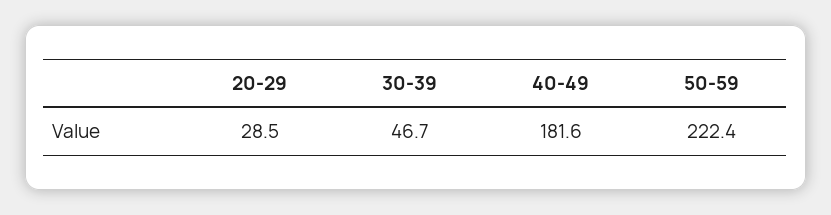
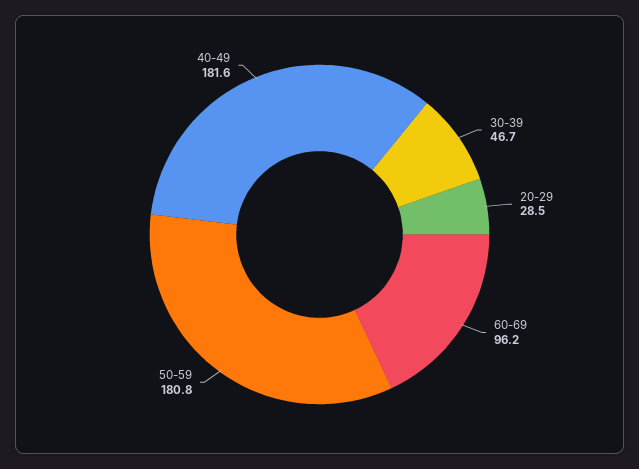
50-59: 222.4 -> 180.8
60-69: none -> 96.2

